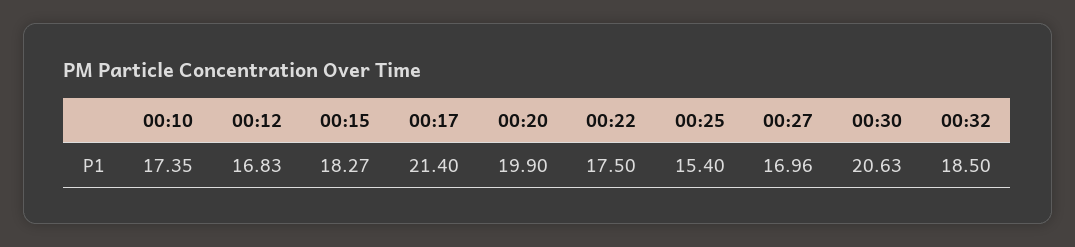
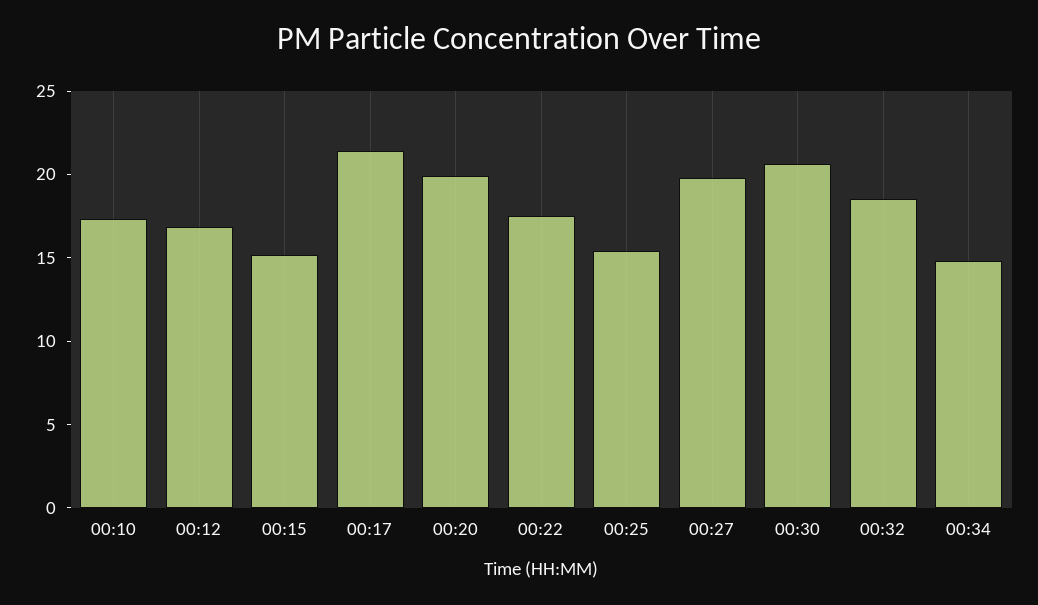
00:15: 18.27 -> 15
00:27: 16.96 -> 20
00:34: none -> 15

